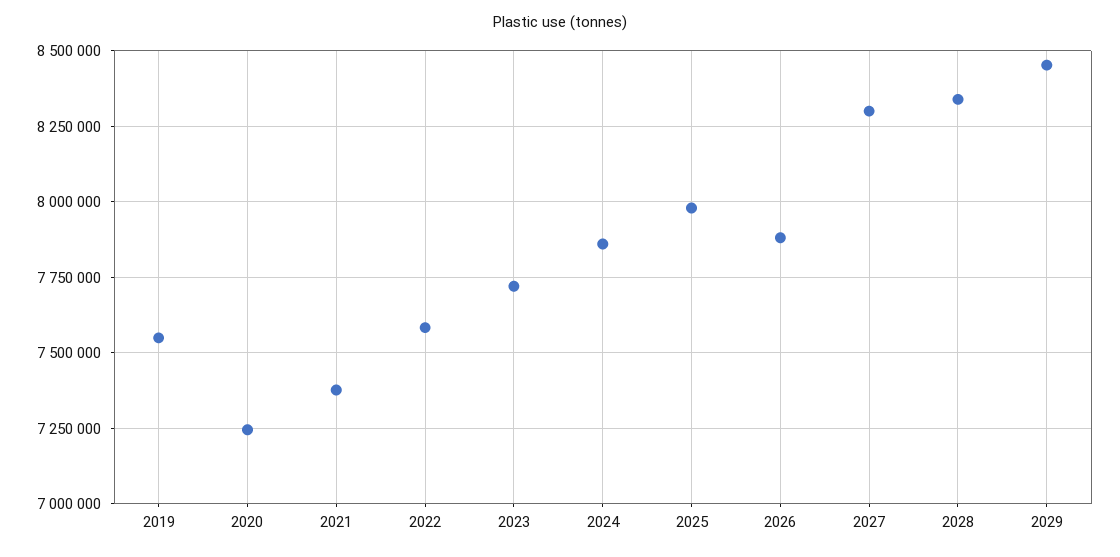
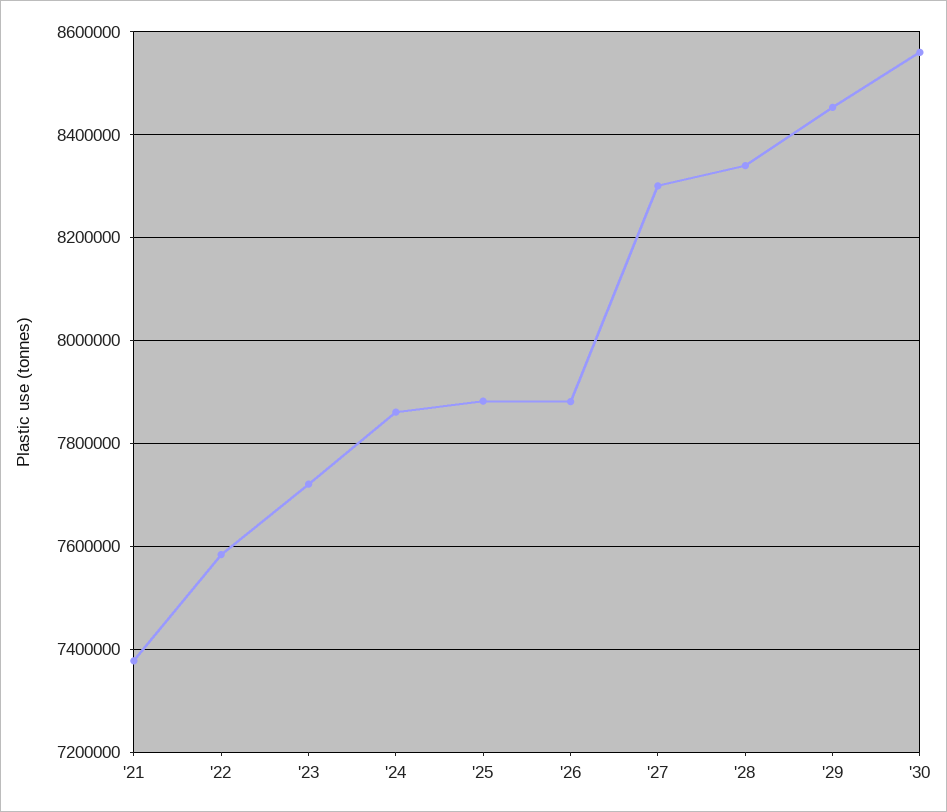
2019: 7550000 -> none
2020: 7250000 -> none
2025: 7975000 -> 7880000
'30: none -> 8560000

